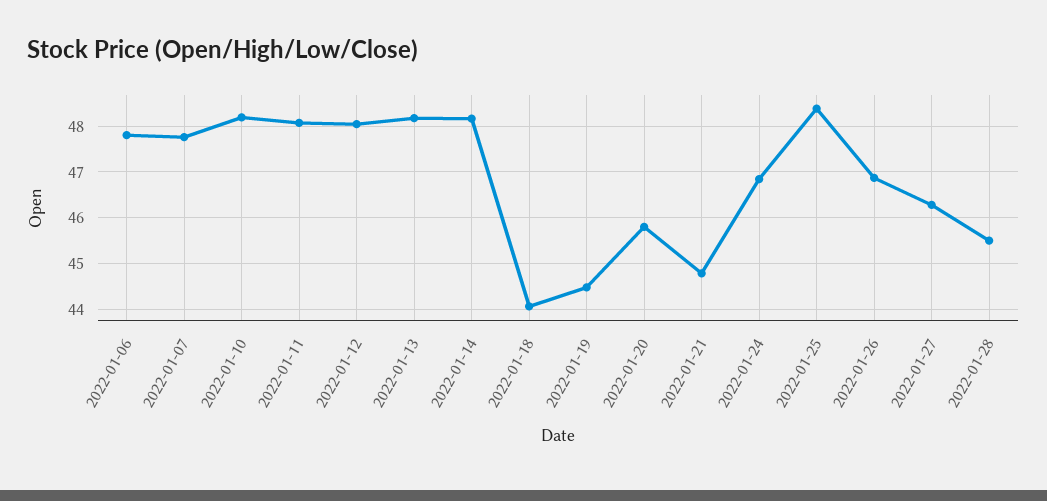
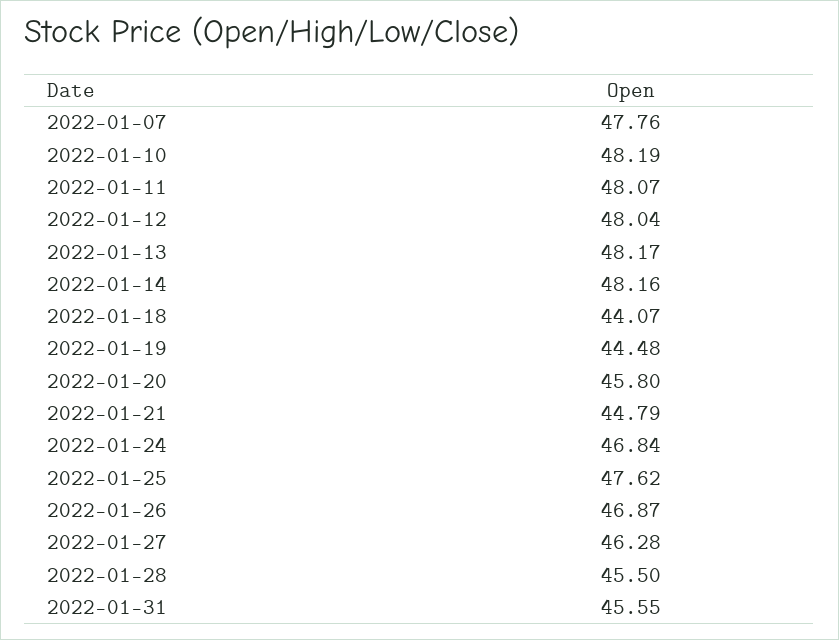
2022-01-06: 47.8 -> none
2022-01-25: 48.4 -> 47.62
2022-01-31: none -> 45.55

